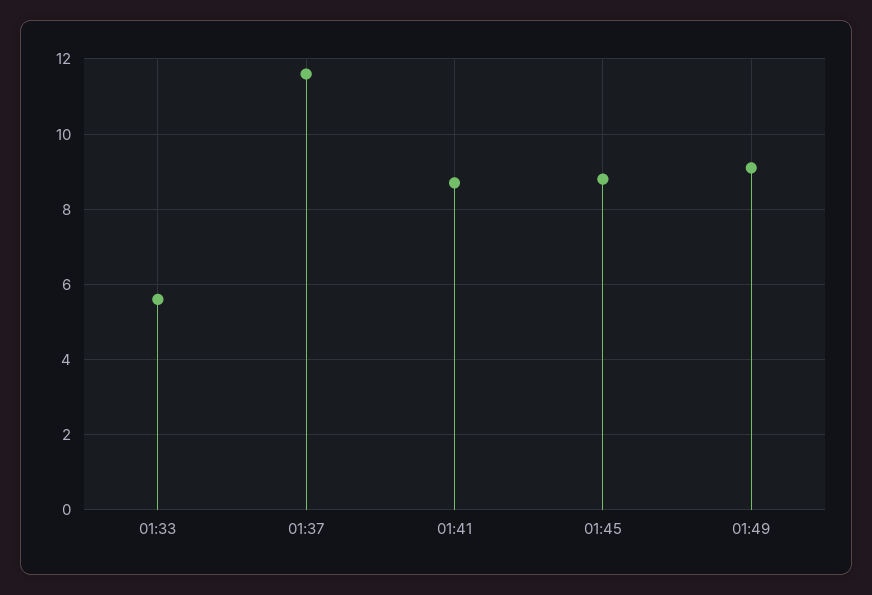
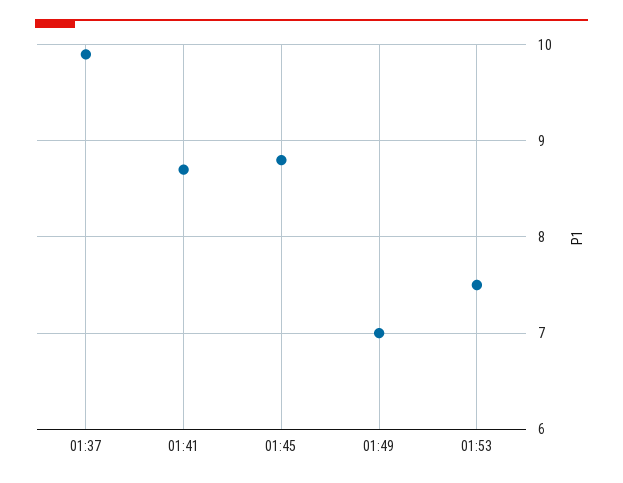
01:33: 5.5 -> none
01:37: 11.5 -> 9.9
01:49: 9 -> 7
01:53: none -> 7.5

